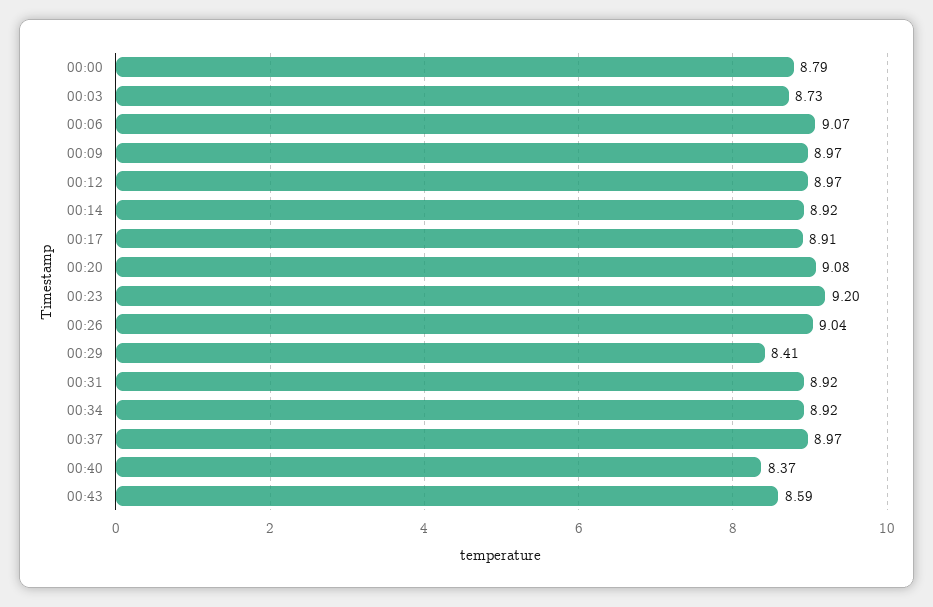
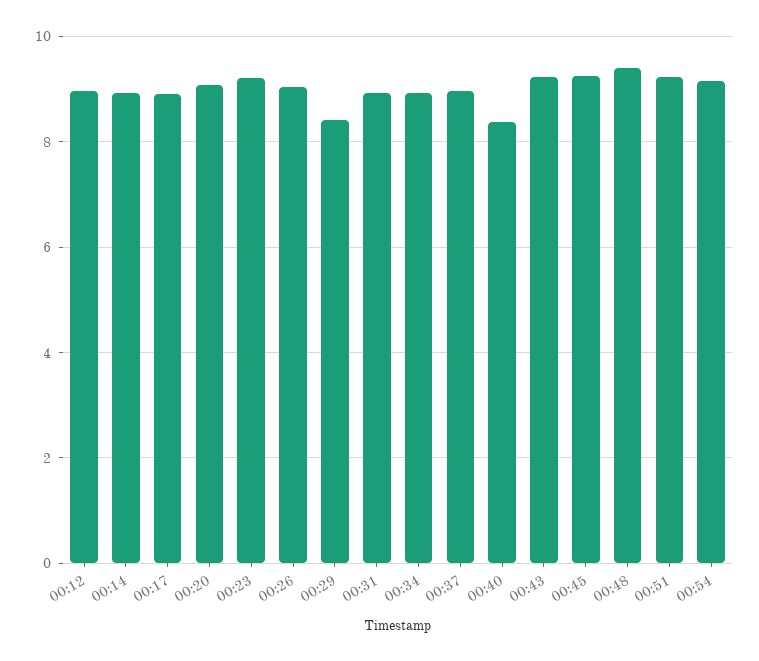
00:00: 8.79 -> none
00:03: 8.73 -> none
00:06: 9.07 -> none
00:09: 8.97 -> none
00:43: 8.59 -> 9.2
00:45: none -> 9.2
00:48: none -> 9.4
00:51: none -> 9.2
00:54: none -> 9.2

